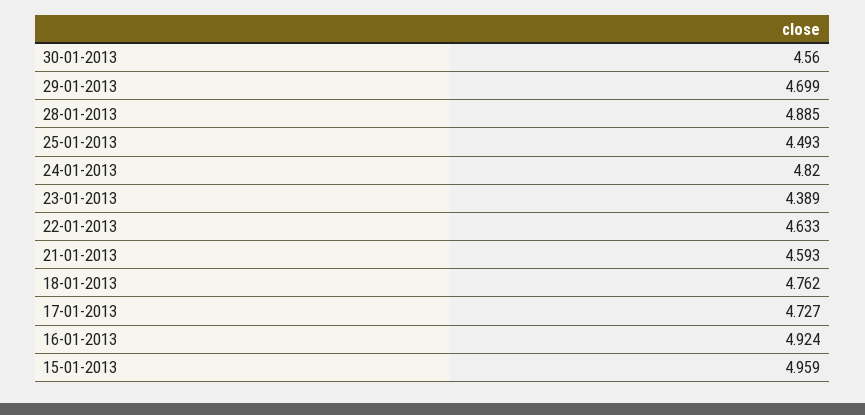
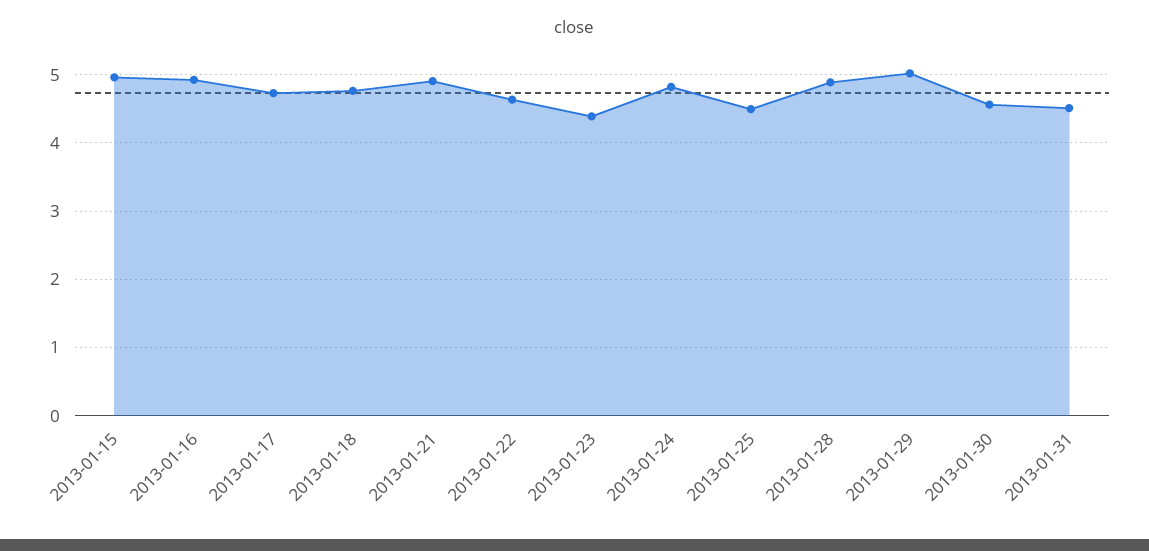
29-01-2013: 4.699 -> 5
21-01-2013: 4.593 -> 4.9
2013-01-31: none -> 4.5

